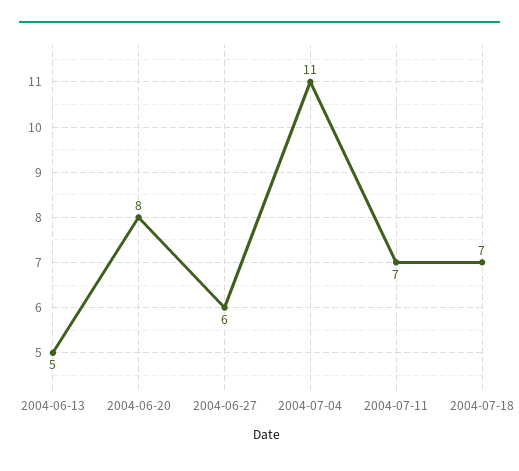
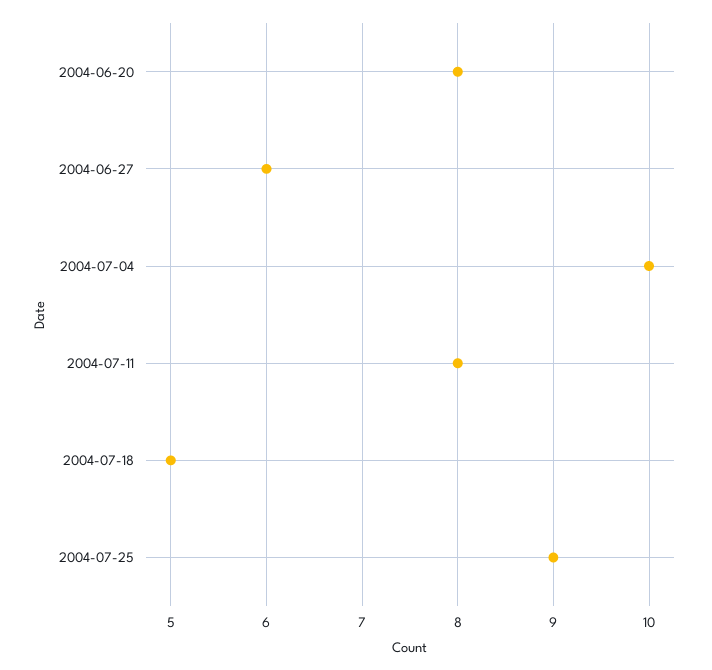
2004-06-13: 5 -> none
2004-07-04: 11 -> 10
2004-07-11: 7 -> 8
2004-07-18: 7 -> 5
2004-07-25: none -> 9

